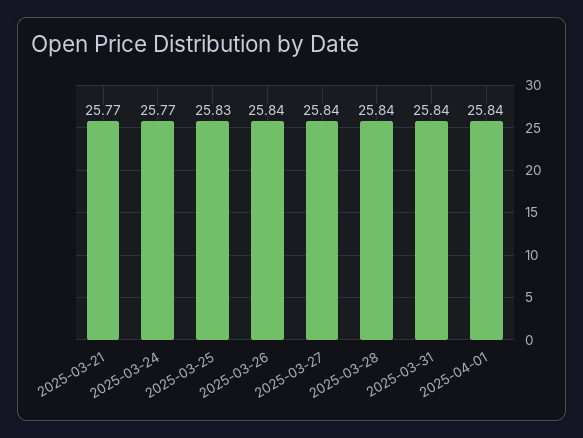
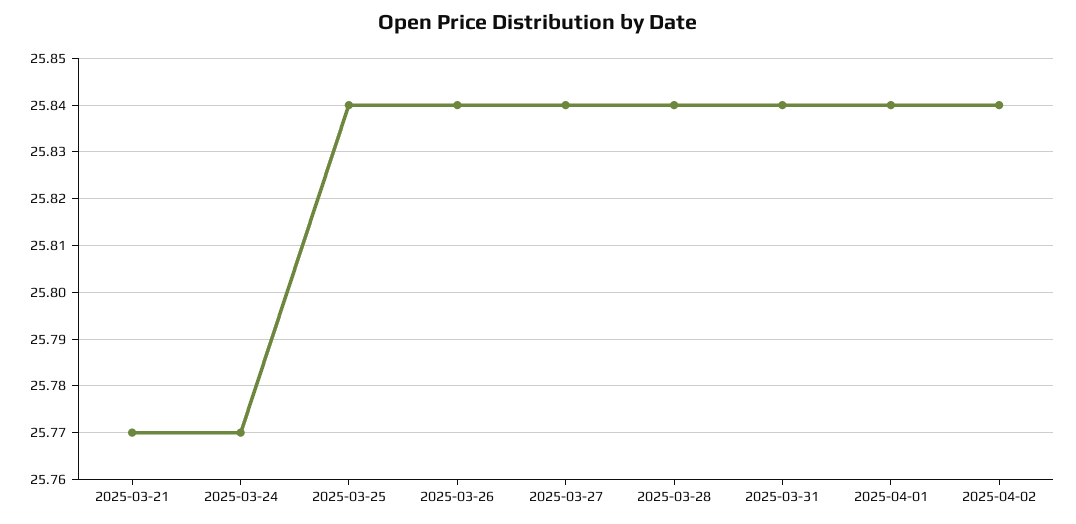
2025-03-25: 25.83 -> 25.84
2025-04-02: none -> 25.84

